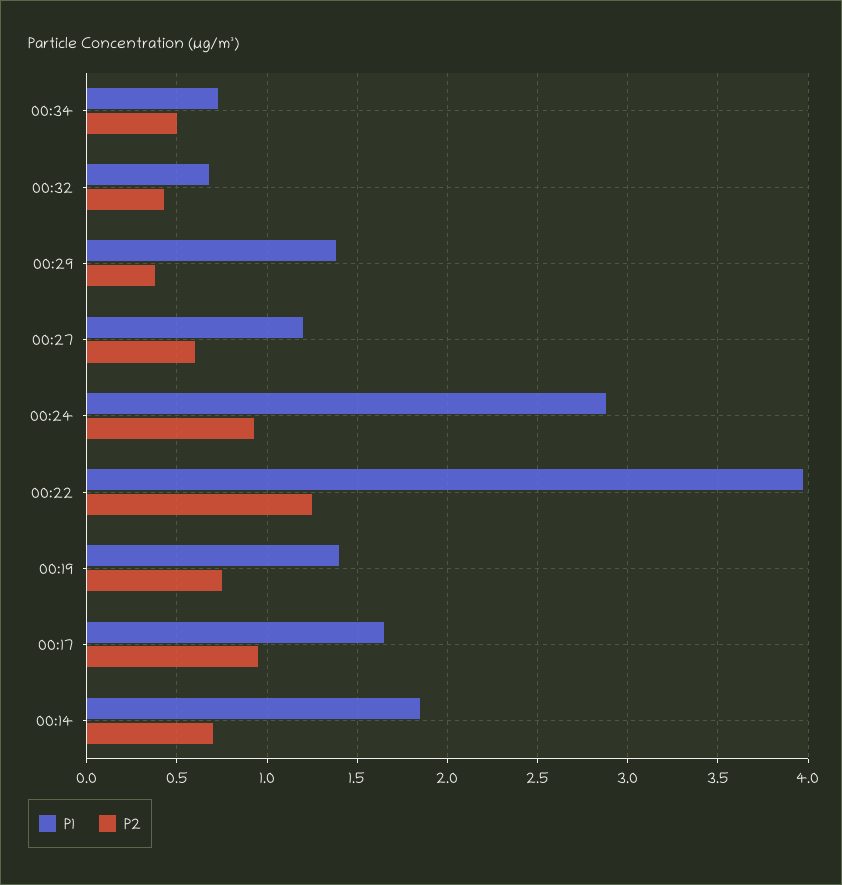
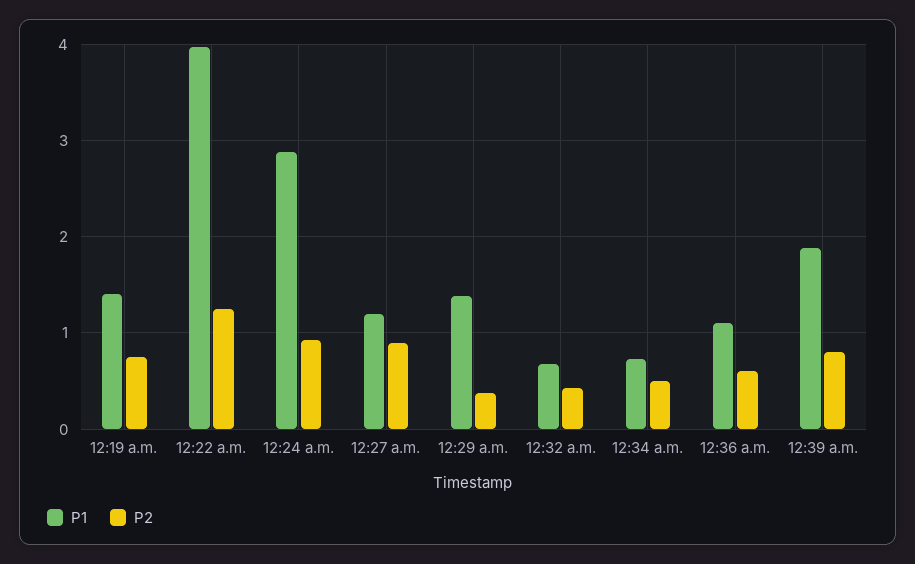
P2, 00:27: 0.6 -> 0.9
P1, 00:17: 1.65 -> none
P2, 00:17: 0.95 -> none
P1, 00:14: 1.85 -> none
P2, 00:14: 0.7 -> none
P1, 12:36 a.m.: none -> 1.1
P2, 12:36 a.m.: none -> 0.6
P1, 12:39 a.m.: none -> 1.9
P2, 12:39 a.m.: none -> 0.8

